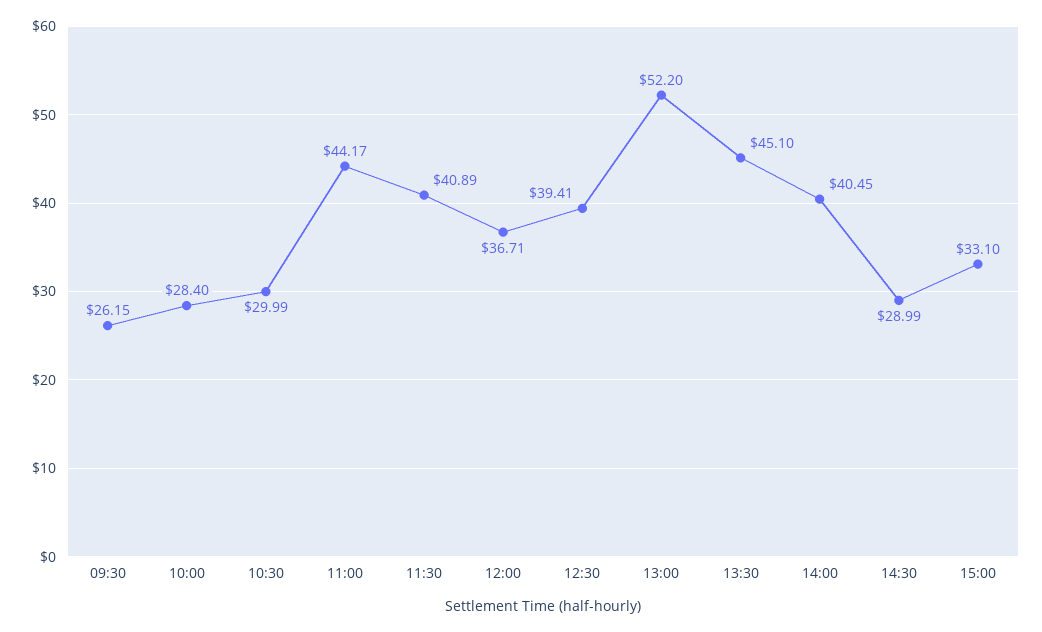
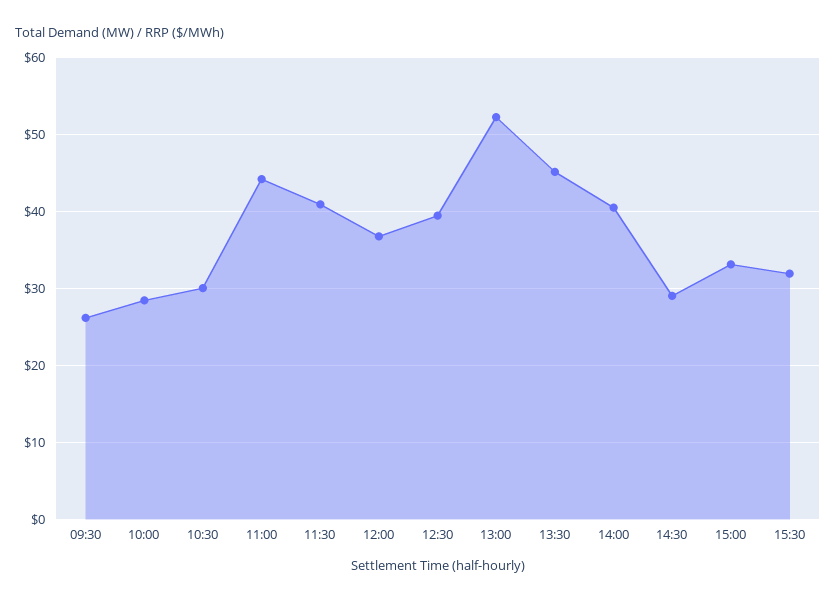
15:30: none -> 32

